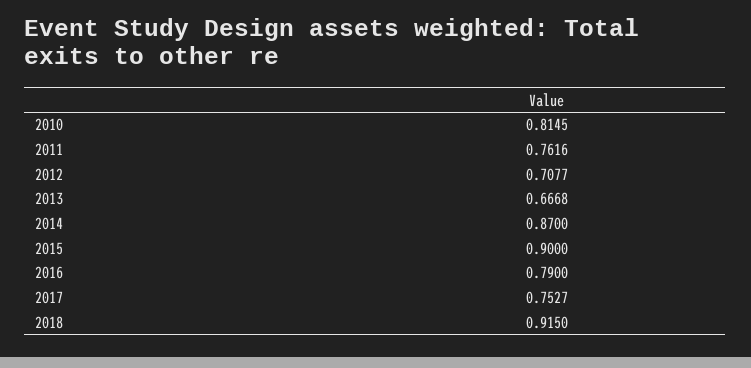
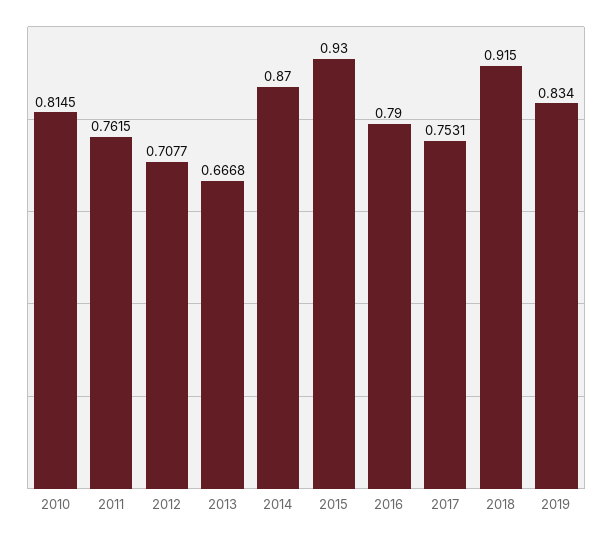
2011: 0.7616 -> 0.7615
2015: 0.9 -> 0.93
2017: 0.7527 -> 0.7531
2019: none -> 0.834

